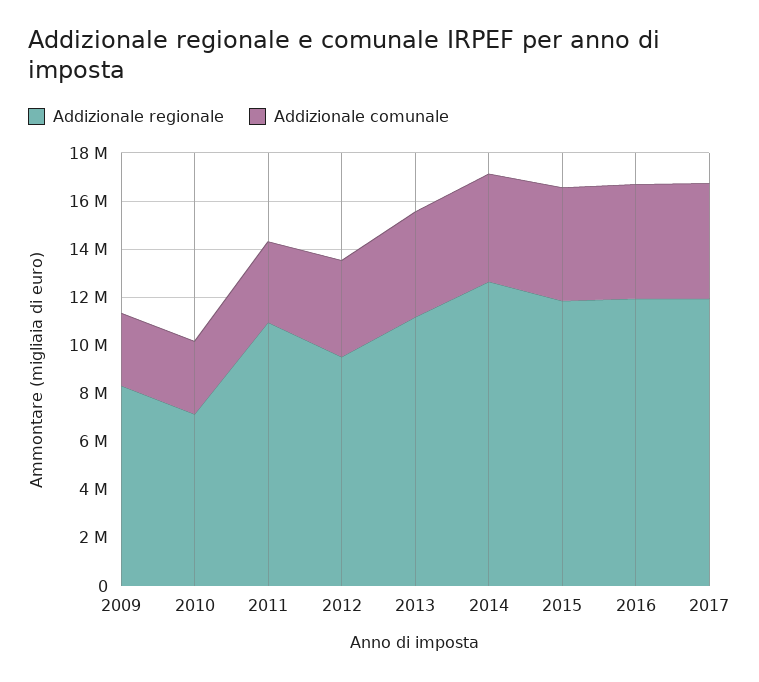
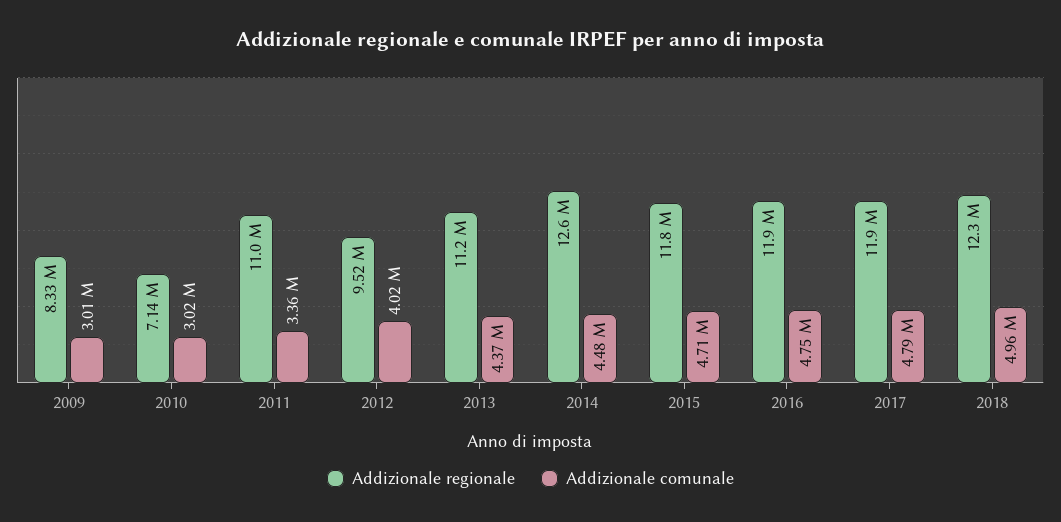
Addizionale regionale, 2018: none -> 12300000
Addizionale comunale, 2018: none -> 4960000

